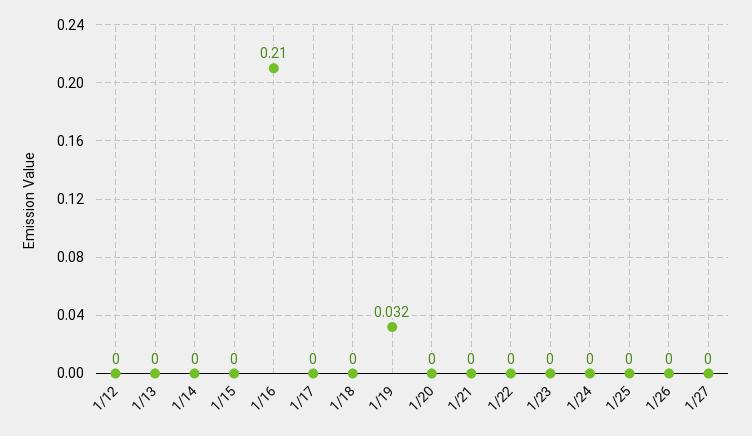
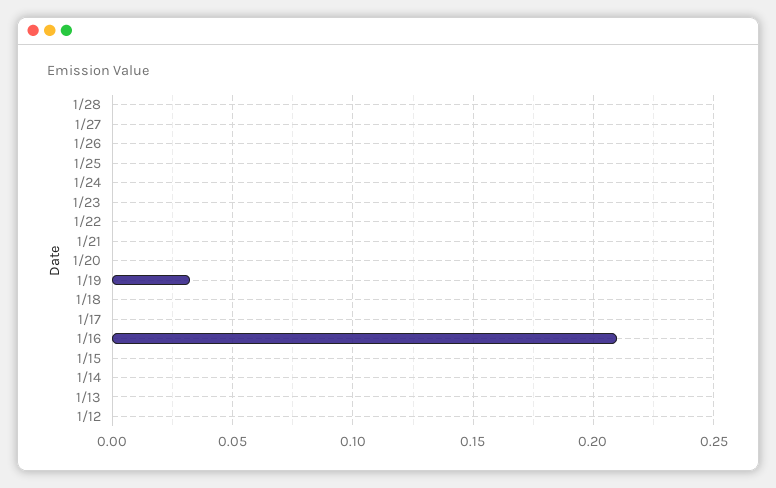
1/28: none -> 0

